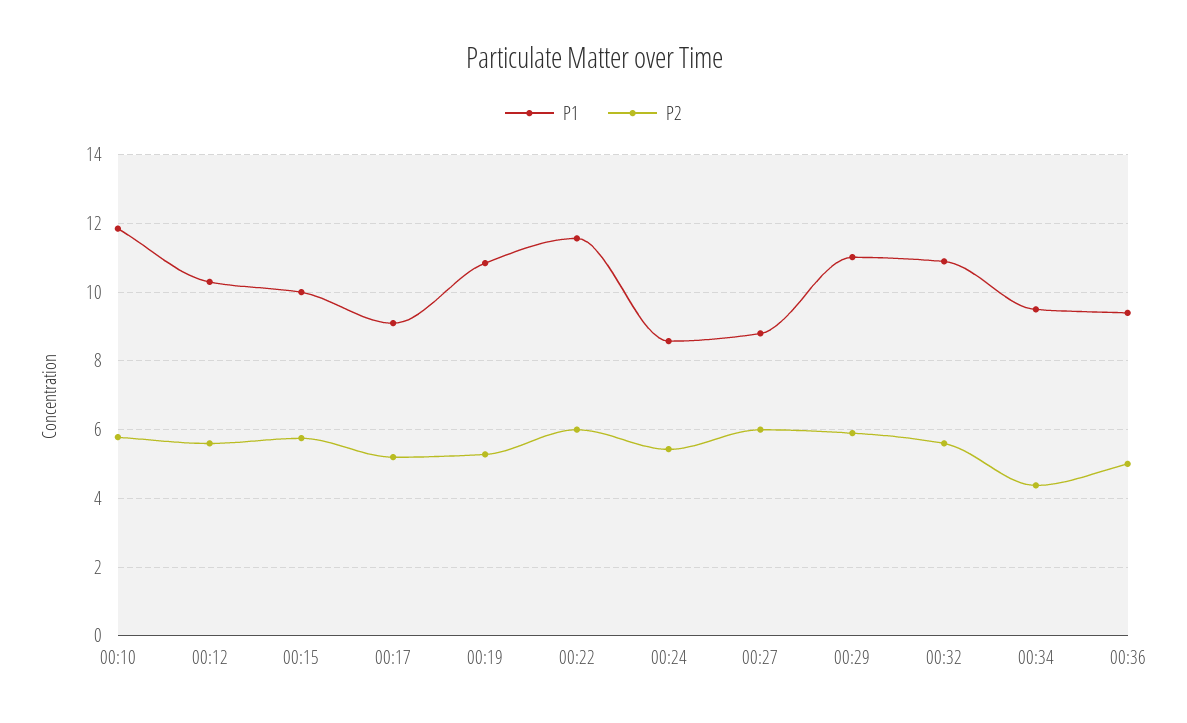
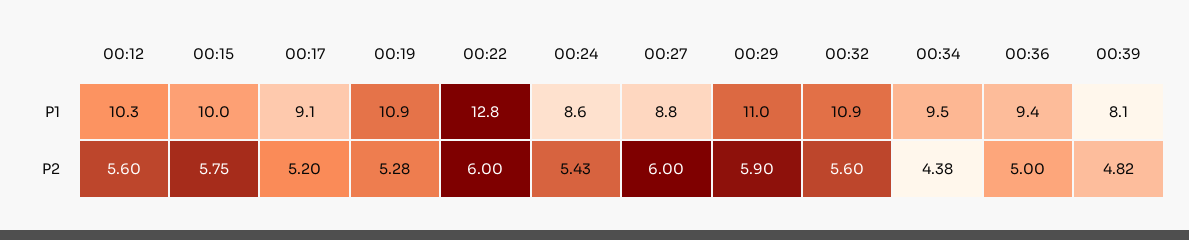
P1, 00:10: 11.8 -> none
P2, 00:10: 5.8 -> none
P1, 00:22: 11.6 -> 12.8
P1, 00:39: none -> 8.1
P2, 00:39: none -> 4.82

